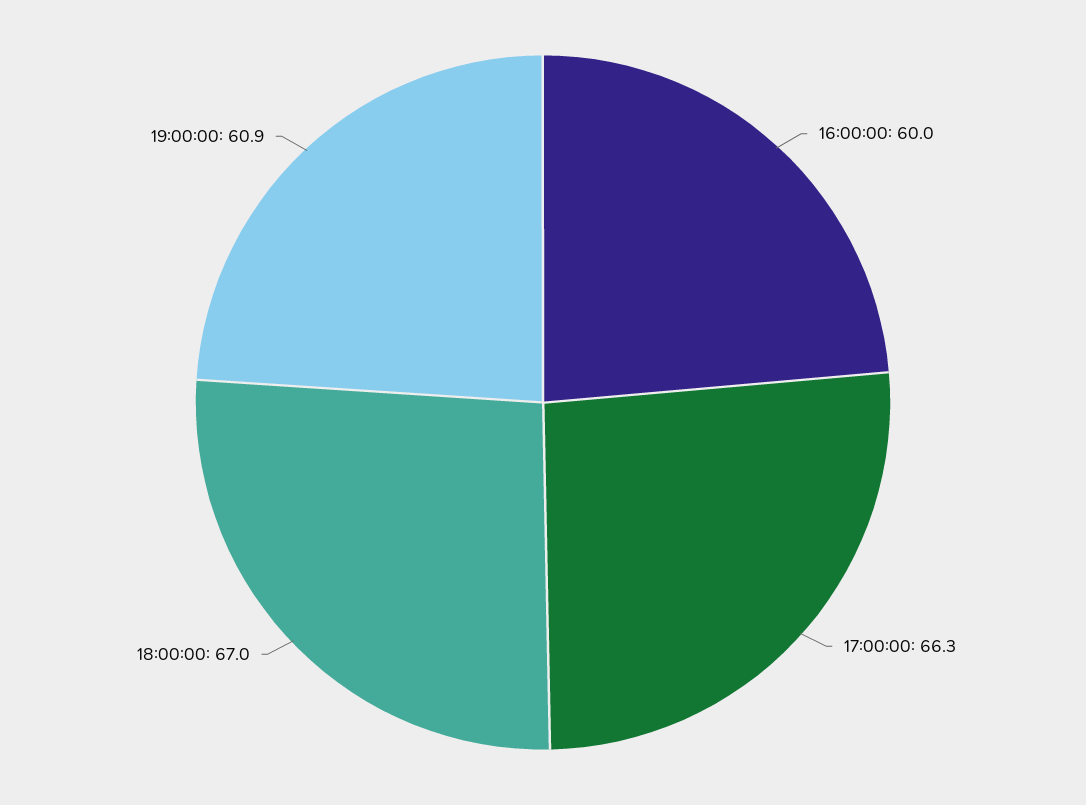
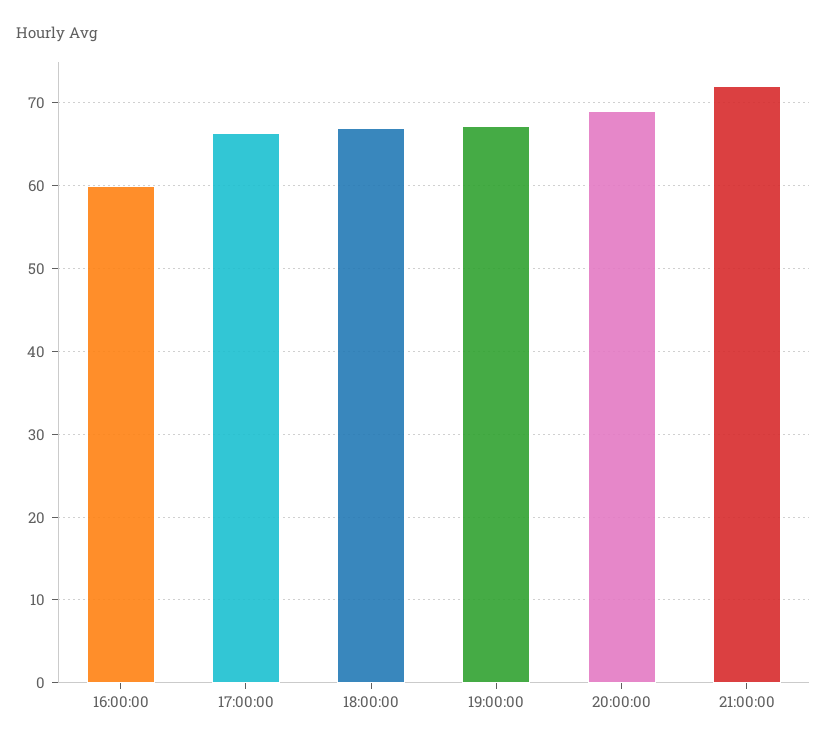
19:00:00: 60.9 -> 67
20:00:00: none -> 69
21:00:00: none -> 72

